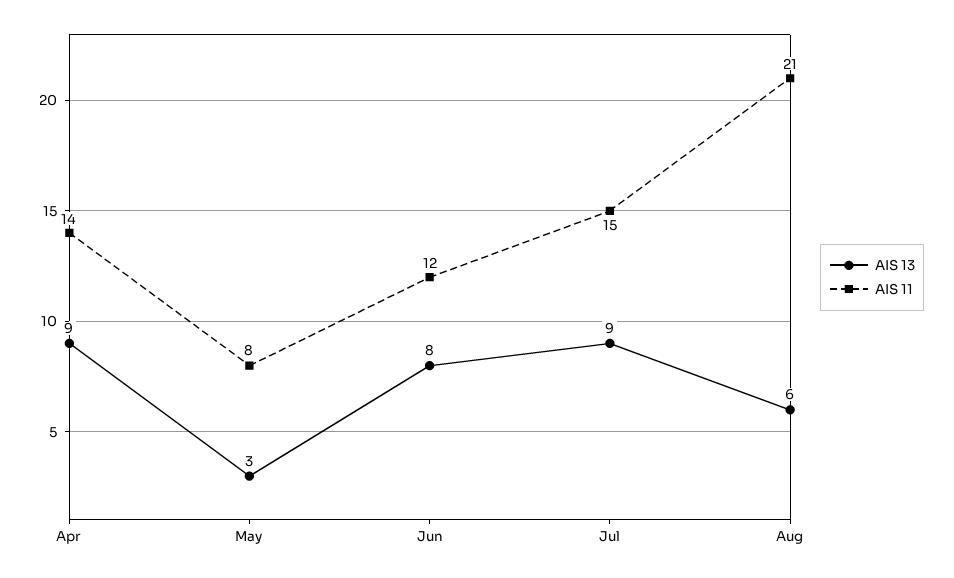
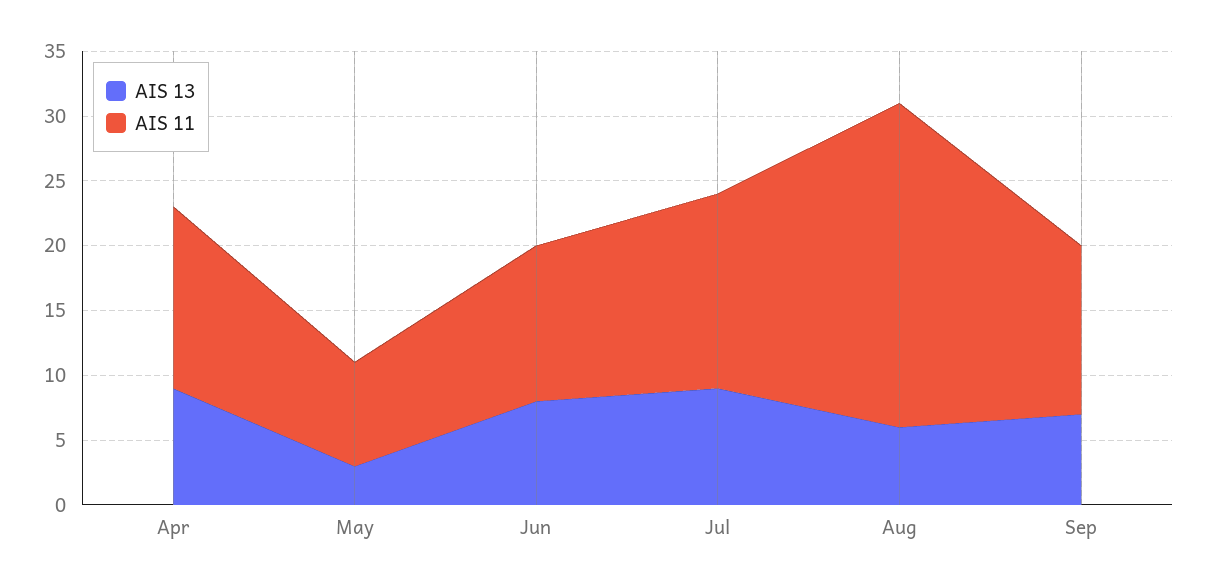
AIS 11, Aug: 21 -> 25
AIS 13, Sep: none -> 7
AIS 11, Sep: none -> 13

